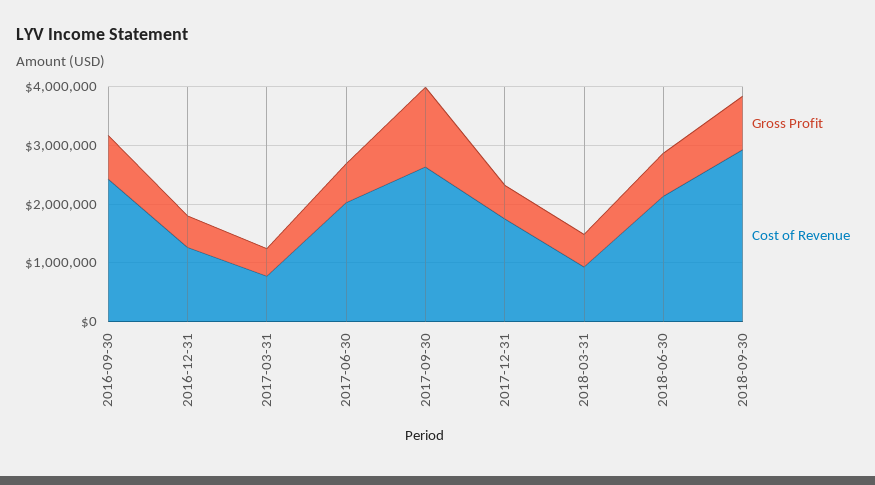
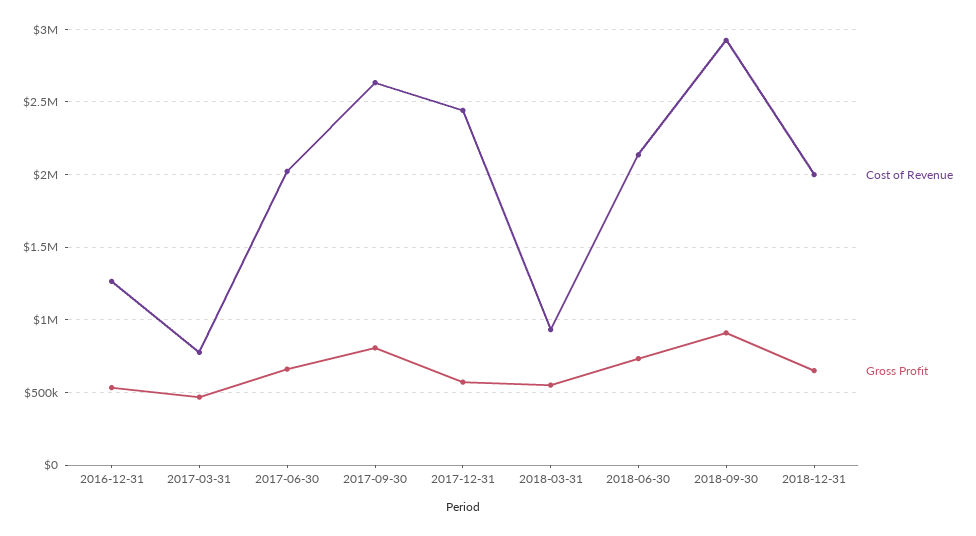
Gross Profit, 2016-09-30: 800000 -> none
Cost of Revenue, 2016-09-30: 2400000 -> none
Gross Profit, 2017-09-30: 1400000 -> 800000
Cost of Revenue, 2017-12-31: 1800000 -> 2450000
Cost of Revenue, 2018-12-31: none -> 2000000
Gross Profit, 2018-12-31: none -> 650000

